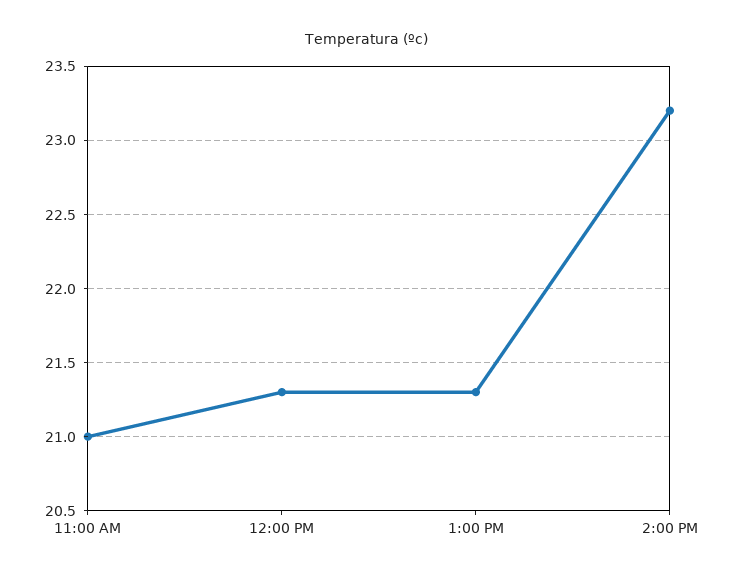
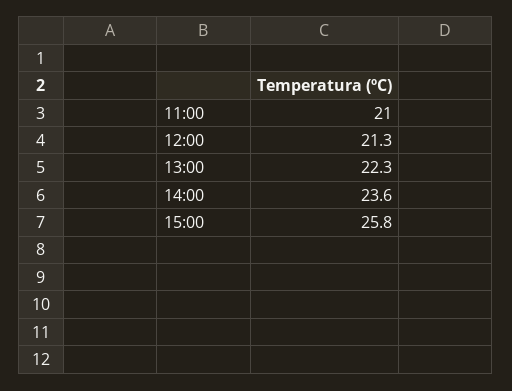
1:00 PM: 21.3 -> 22.3
2:00 PM: 23.2 -> 23.6
15:00: none -> 25.8

